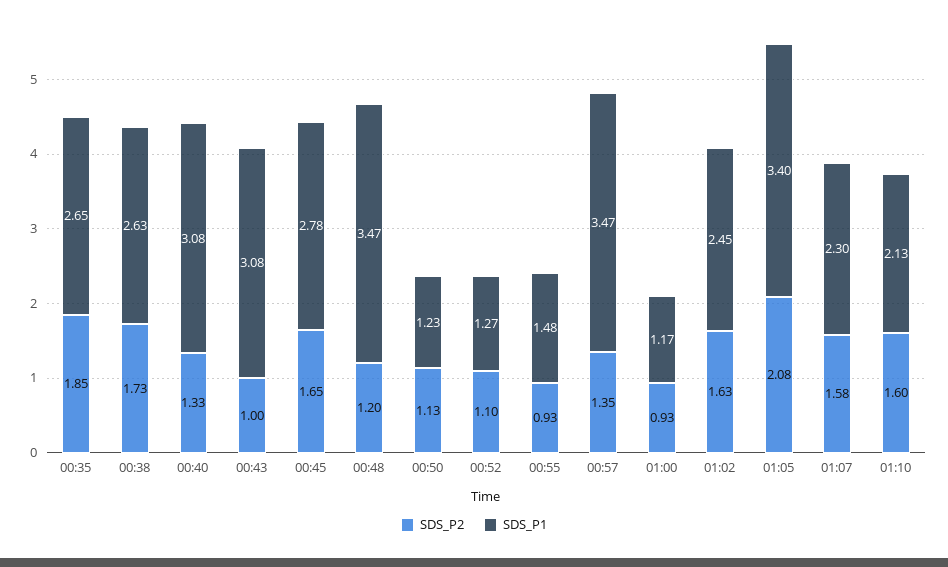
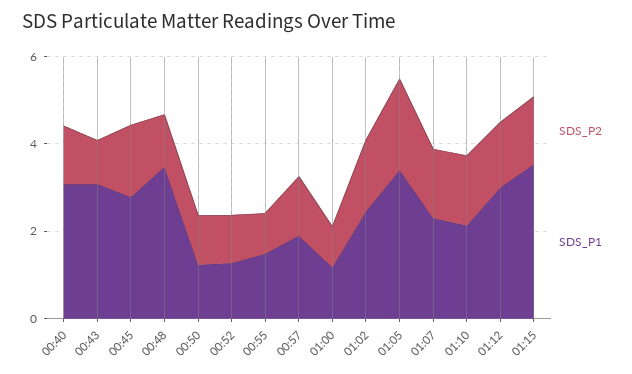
SDS_P2, 00:35: 1.85 -> none
SDS_P1, 00:35: 2.65 -> none
SDS_P2, 00:38: 1.73 -> none
SDS_P1, 00:38: 2.63 -> none
SDS_P1, 00:57: 3.47 -> 2
SDS_P2, 01:12: none -> 1.5
SDS_P1, 01:12: none -> 3
SDS_P2, 01:15: none -> 1.5
SDS_P1, 01:15: none -> 3.5

